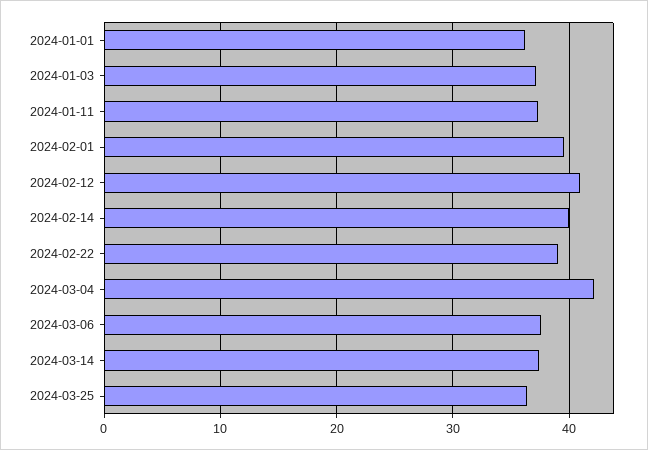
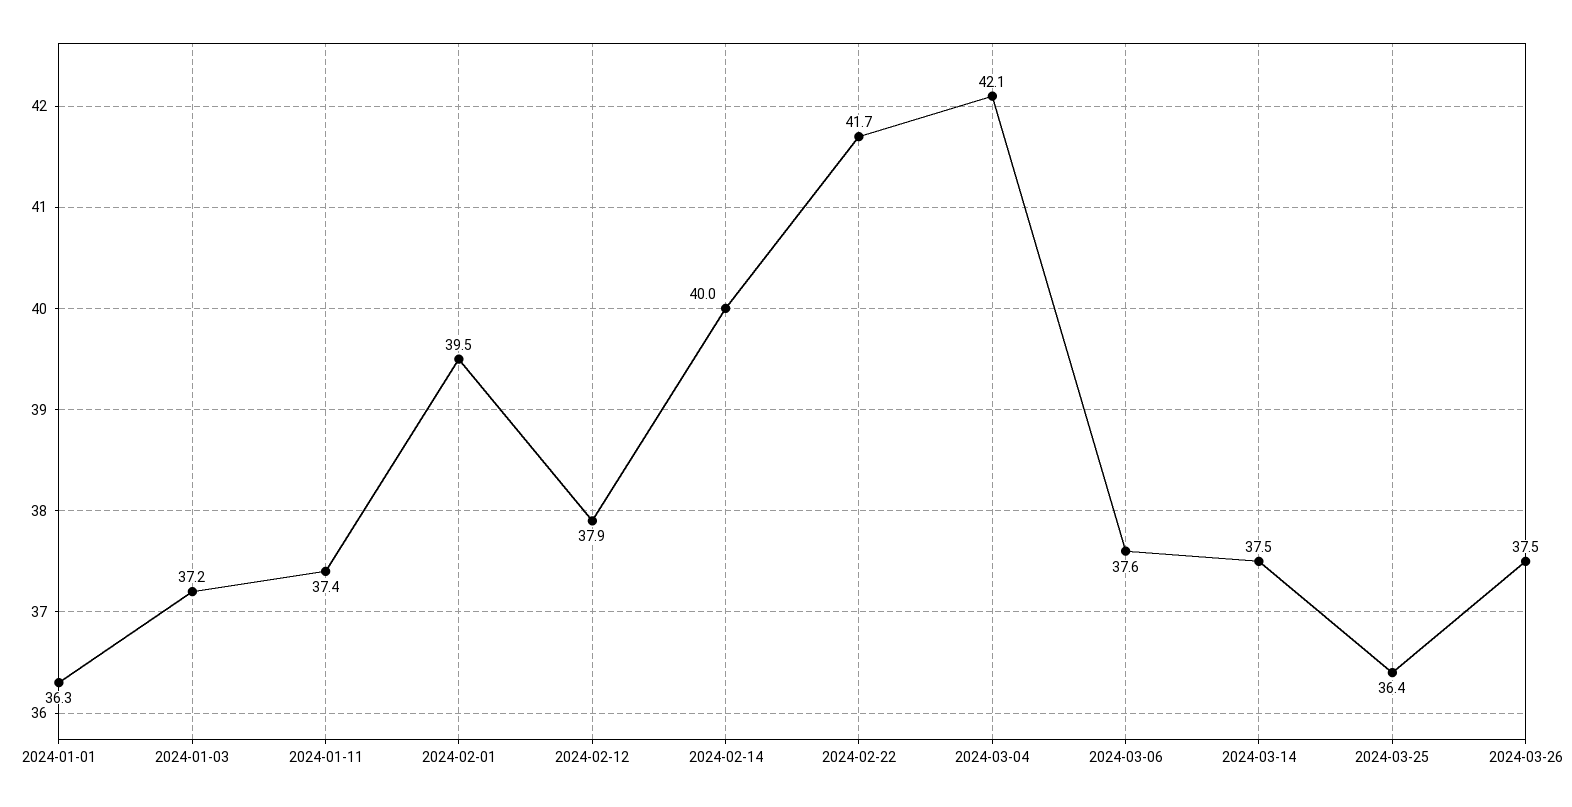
2024-02-12: 41 -> 37.9
2024-02-22: 39 -> 41.7
2024-03-26: none -> 37.5

